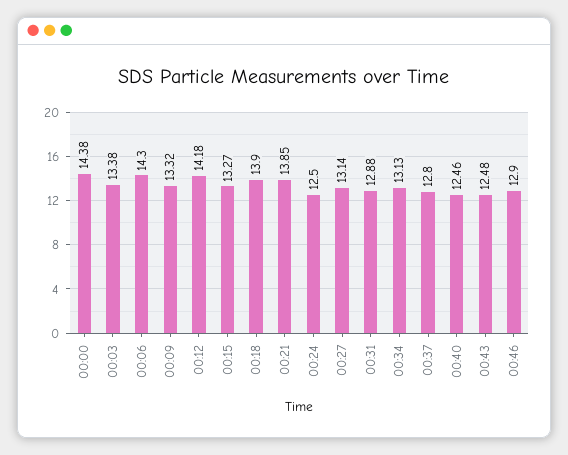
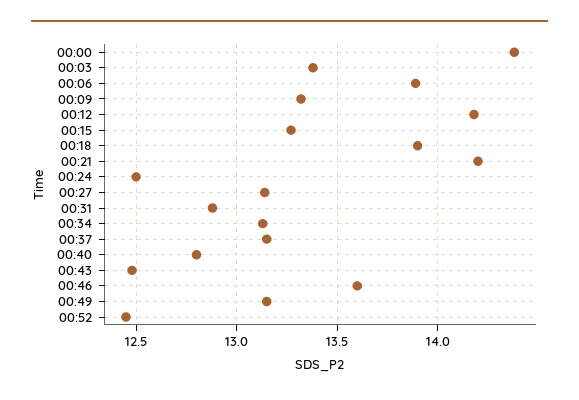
00:06: 14.3 -> 13.9
00:21: 13.85 -> 14.2
00:37: 12.8 -> 13.15
00:40: 12.46 -> 12.8
00:46: 12.9 -> 13.6
00:49: none -> 13.15
00:52: none -> 12.45

